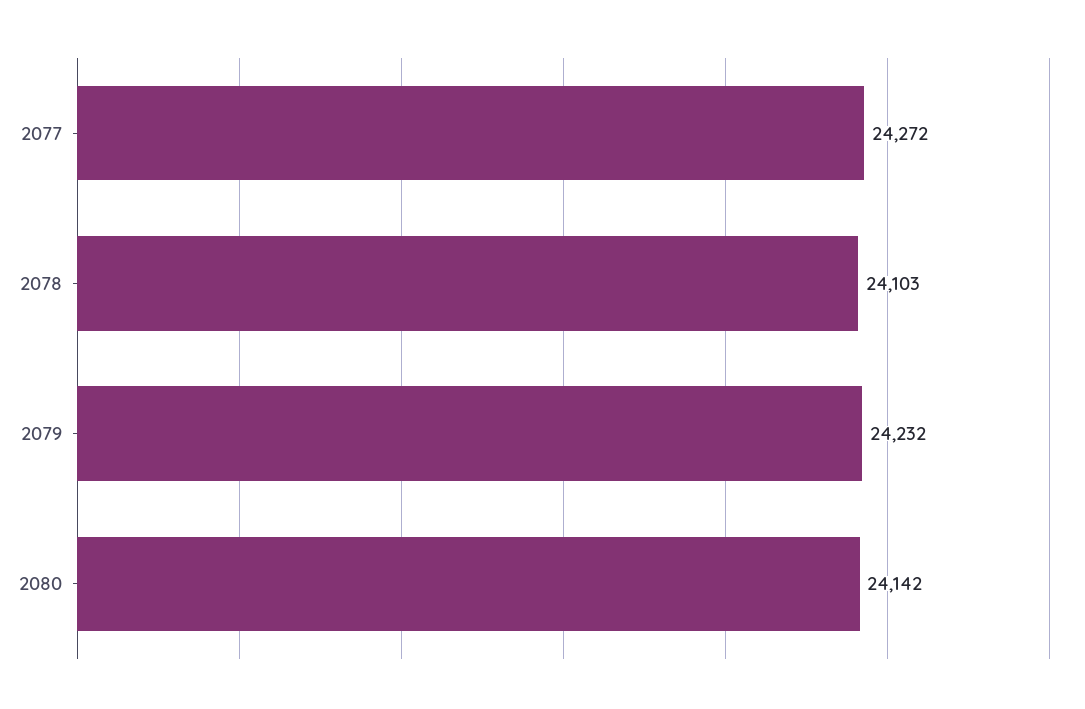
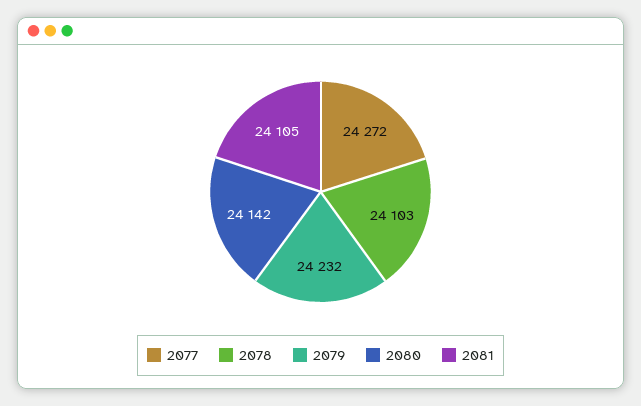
2081: none -> 24105

